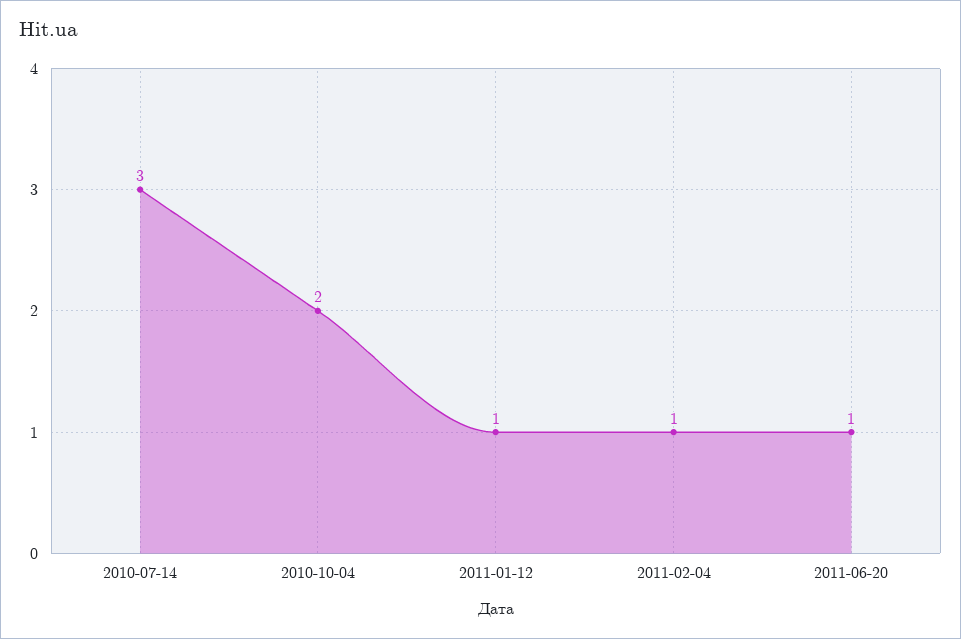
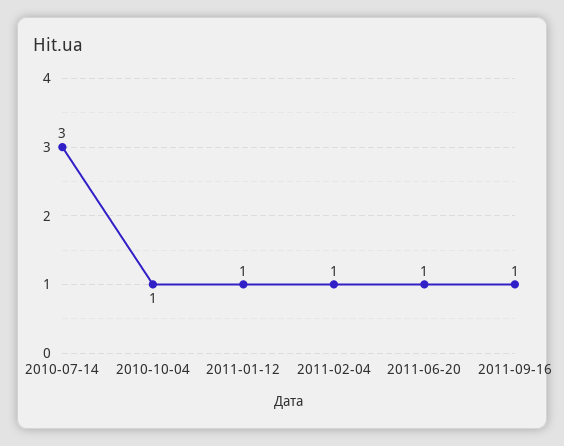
2010-10-04: 2 -> 1
2011-09-16: none -> 1

